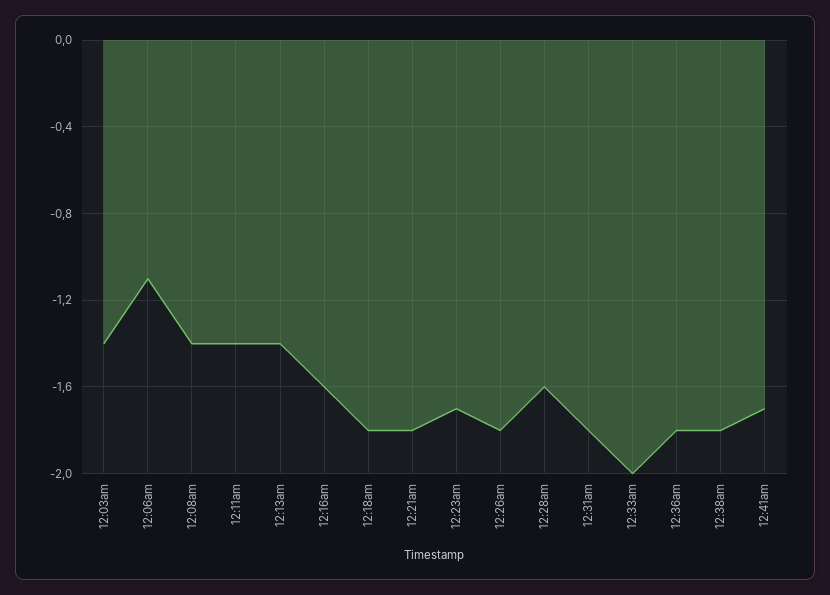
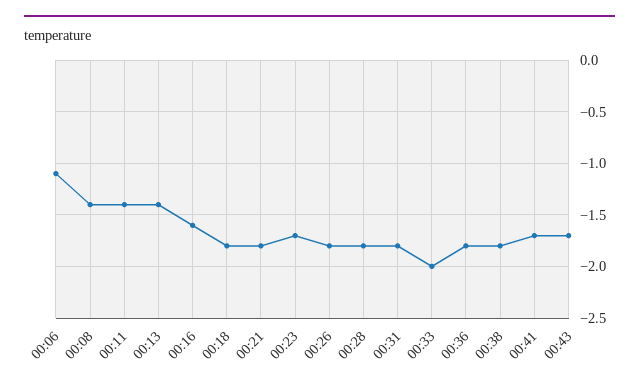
12:03am: -1.4 -> none
12:28am: -1.6 -> -1.8
00:43: none -> -1.7

